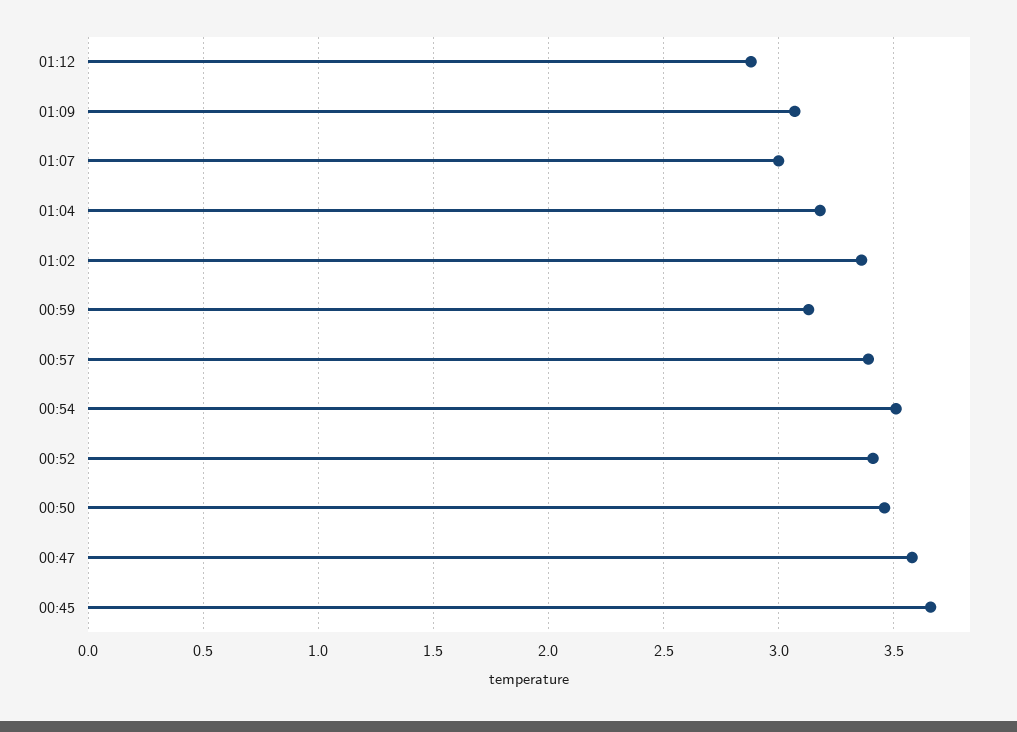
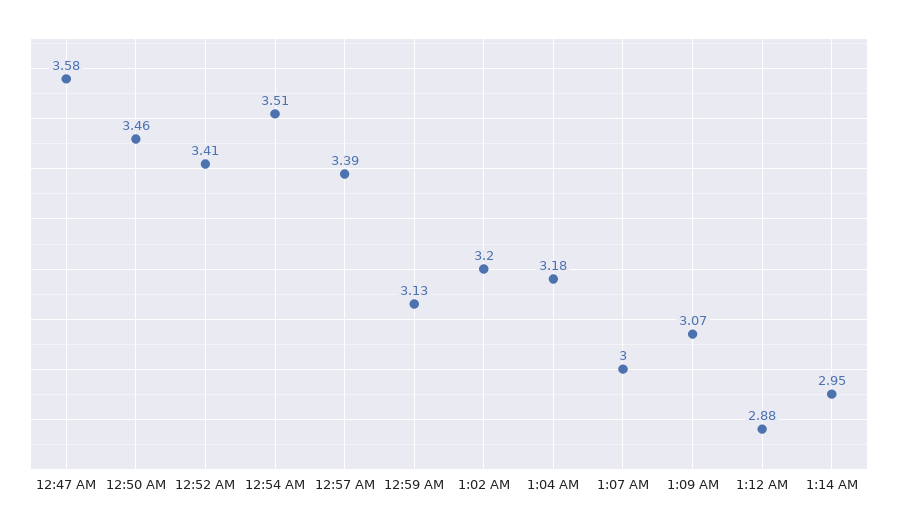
01:02: 3.35 -> 3.2
00:45: 3.65 -> none
1:14 AM: none -> 2.95

